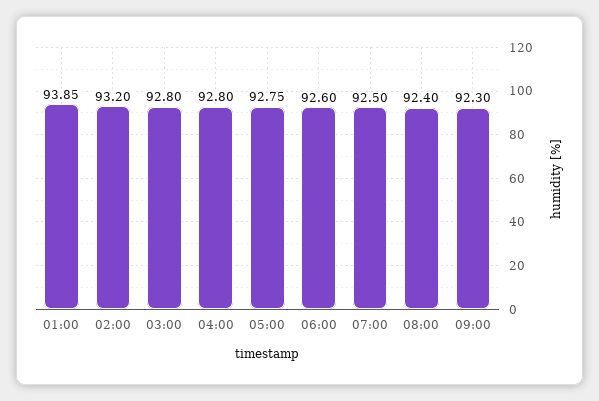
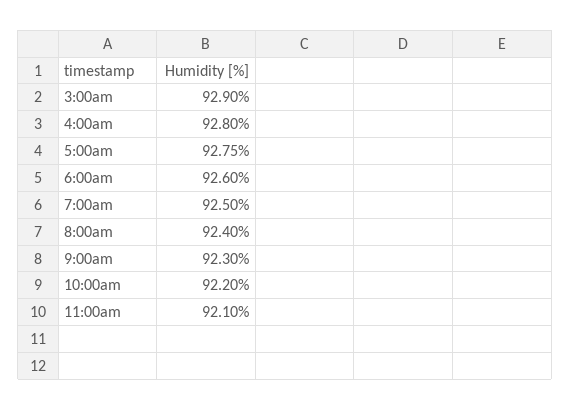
01:00: 93.85 -> none
02:00: 93.2 -> none
03:00: 92.8 -> 92.9
10:00am: none -> 92.2
11:00am: none -> 92.1

